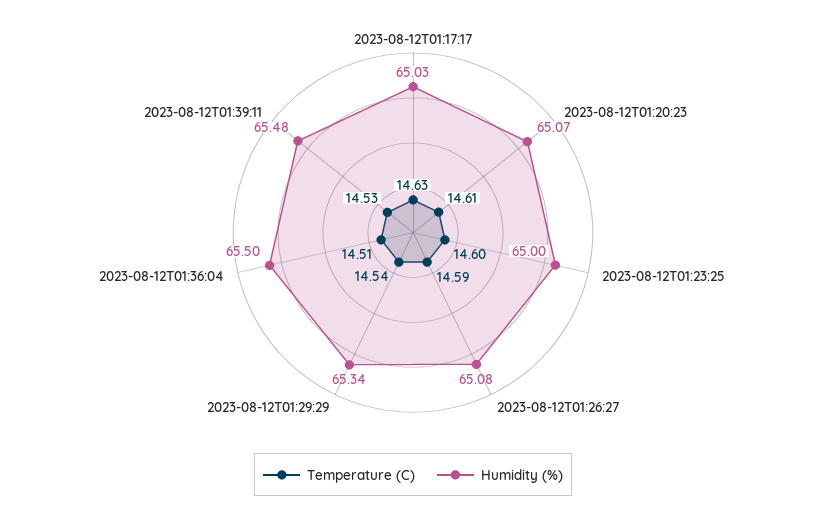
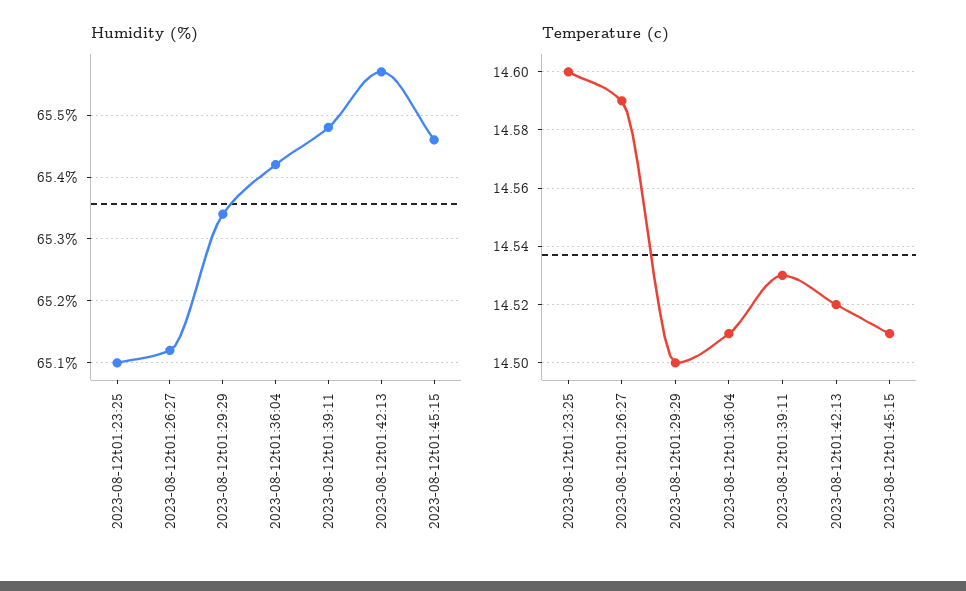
Temperature (C), 2023-08-12T01:17:17: 14.63 -> none
Humidity (%), 2023-08-12T01:17:17: 65.03 -> none
Temperature (C), 2023-08-12T01:20:23: 14.61 -> none
Humidity (%), 2023-08-12T01:20:23: 65.07 -> none
Humidity (%), 2023-08-12T01:23:25: 65 -> 65.1
Humidity (%), 2023-08-12T01:26:27: 65.08 -> 65.12
Temperature (C), 2023-08-12T01:29:29: 14.54 -> 14.5
Humidity (%), 2023-08-12T01:36:04: 65.5 -> 65.42
Humidity (%), 2023-08-12t01:42:13: none -> 65.57
Humidity (%), 2023-08-12t01:45:15: none -> 65.46
Temperature (C), 2023-08-12t01:42:13: none -> 14.52
Temperature (C), 2023-08-12t01:45:15: none -> 14.51

